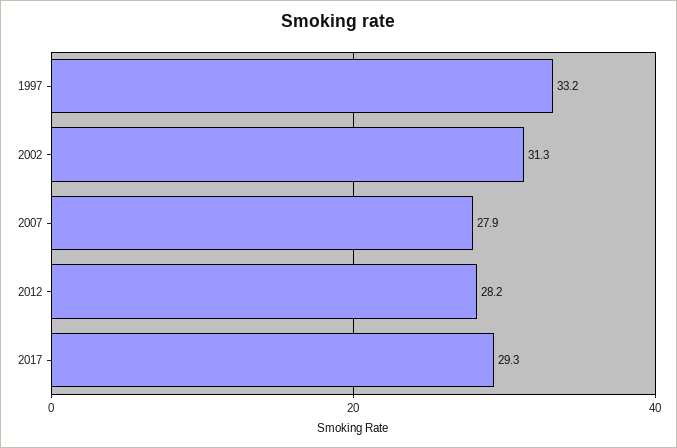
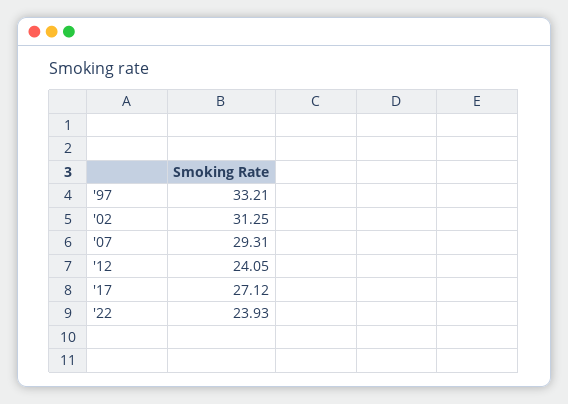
2007: 27.9 -> 29.31
2012: 28.2 -> 24.05
2017: 29.3 -> 27.12
'22: none -> 23.93

